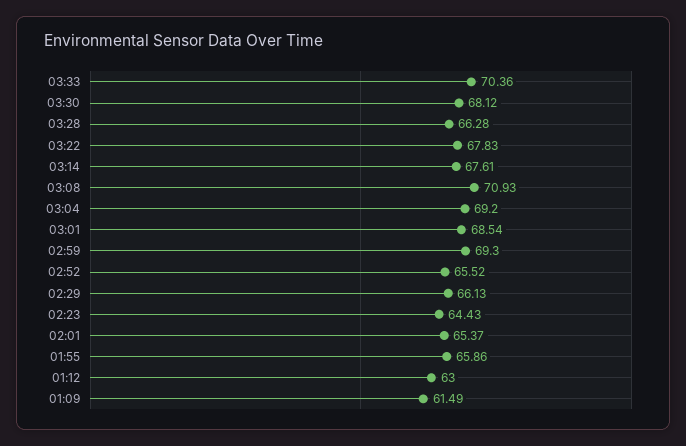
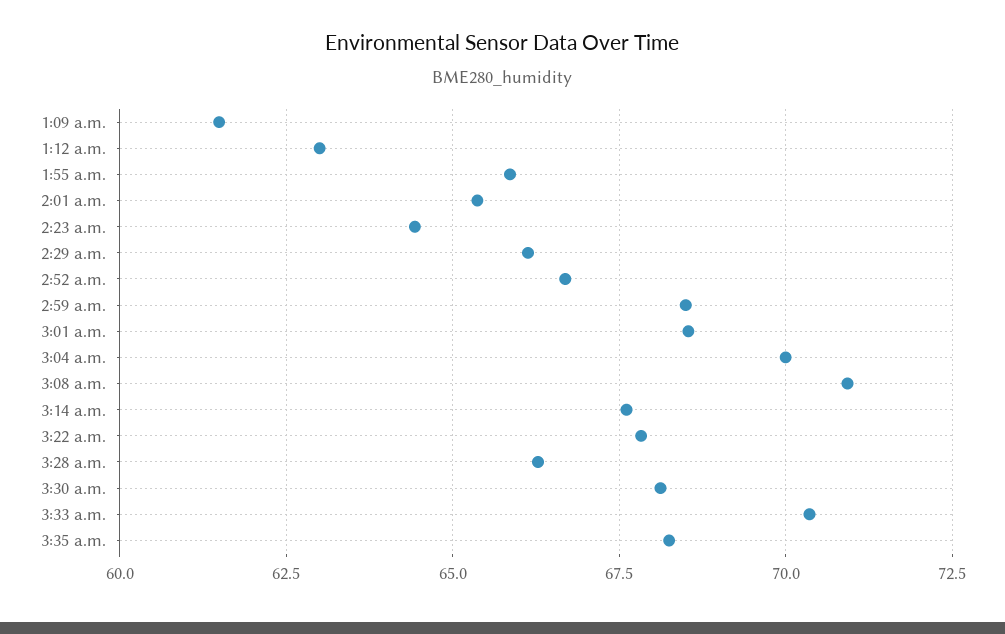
03:04: 69.2 -> 70
02:59: 69.3 -> 68.5
02:52: 65.52 -> 66.75
3:35 a.m.: none -> 68.25

